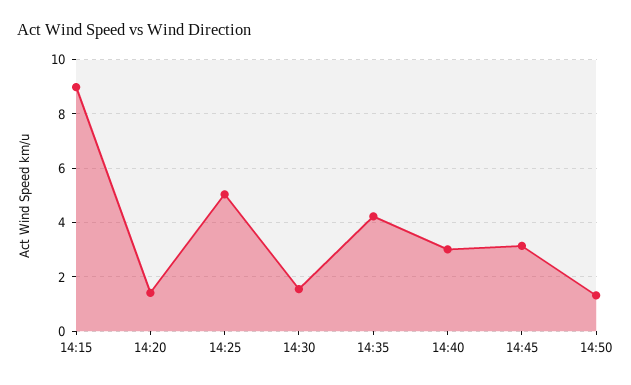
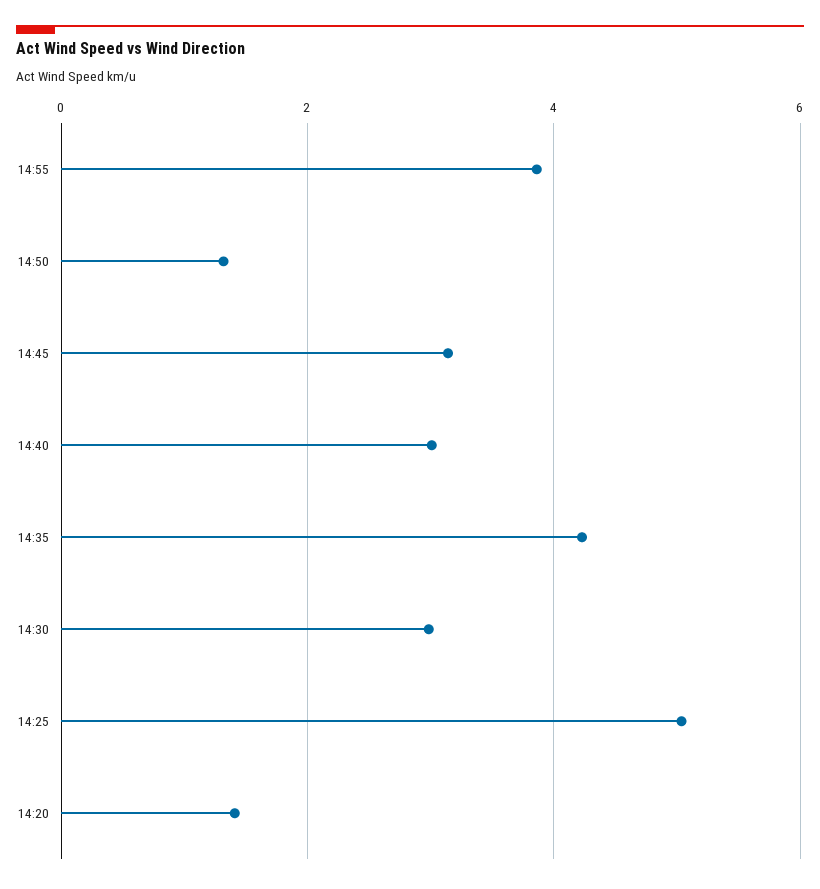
14:15: 9 -> none
14:30: 1.5 -> 3
14:55: none -> 3.8

